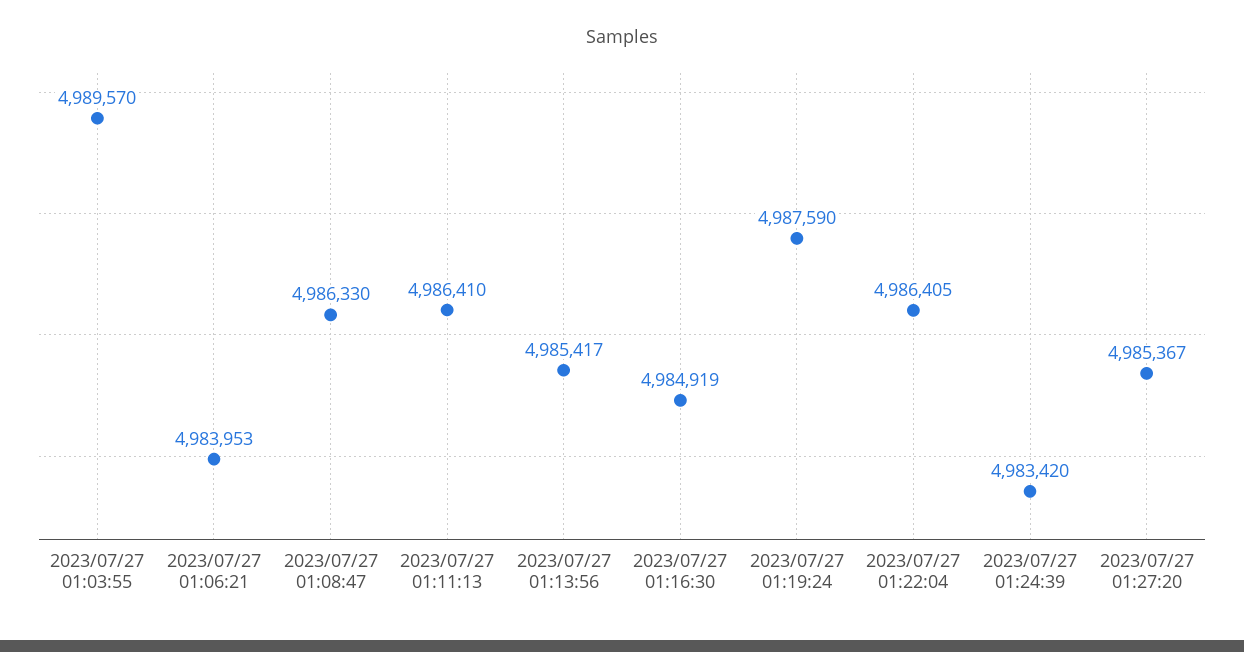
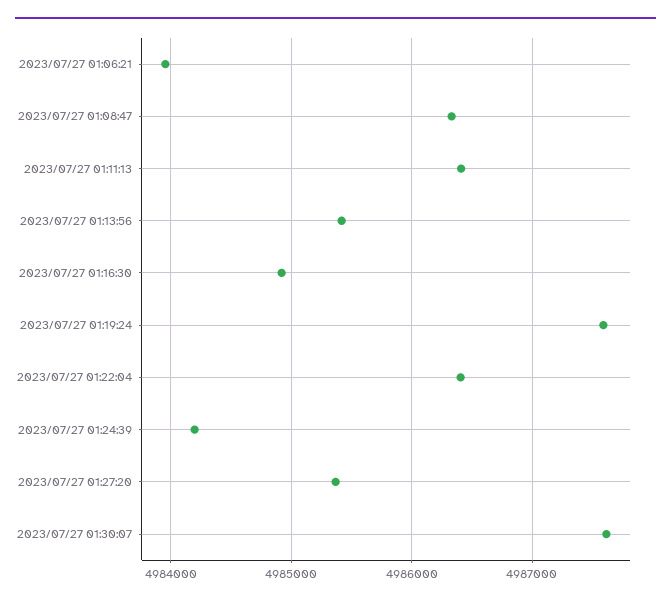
2023/07/27 01:03:55: 4989570 -> none
2023/07/27 01:24:39: 4983420 -> 4984200
2023/07/27 01:30:07: none -> 4987600

